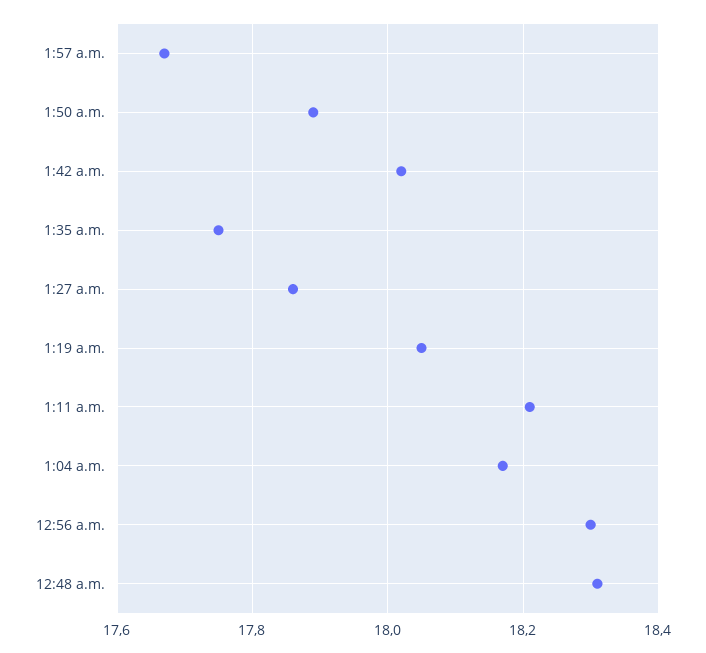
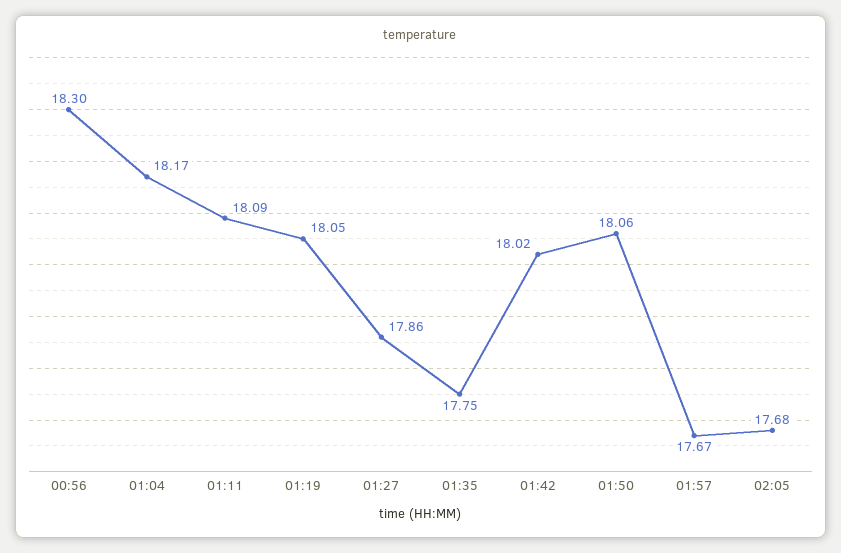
1:50 a.m.: 17.9 -> 18.06
1:11 a.m.: 18.2 -> 18.09
12:48 a.m.: 18.3 -> none
02:05: none -> 17.68

